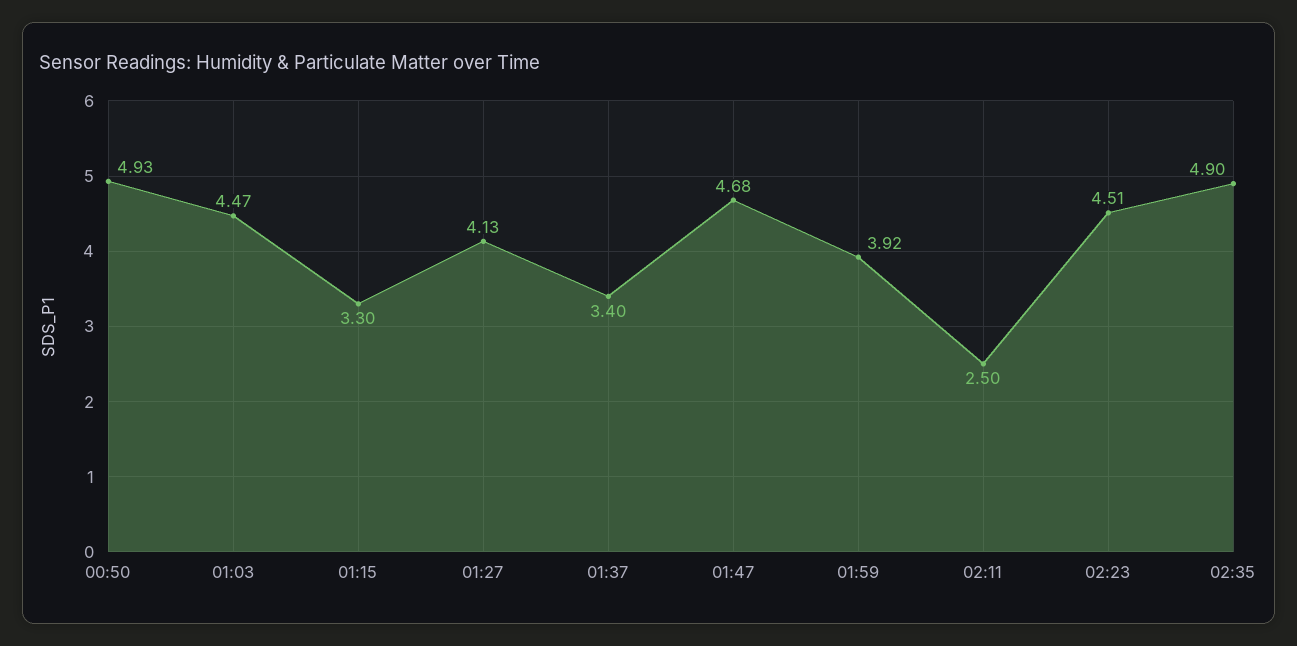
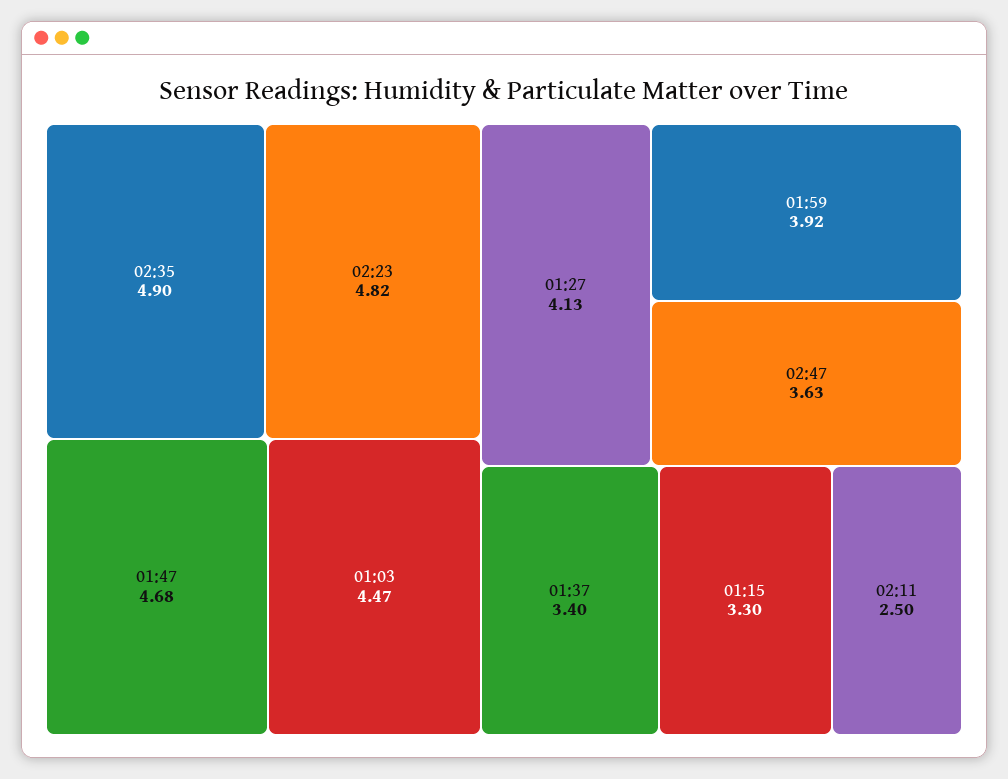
00:50: 4.93 -> none
02:23: 4.51 -> 4.82
02:47: none -> 3.63

